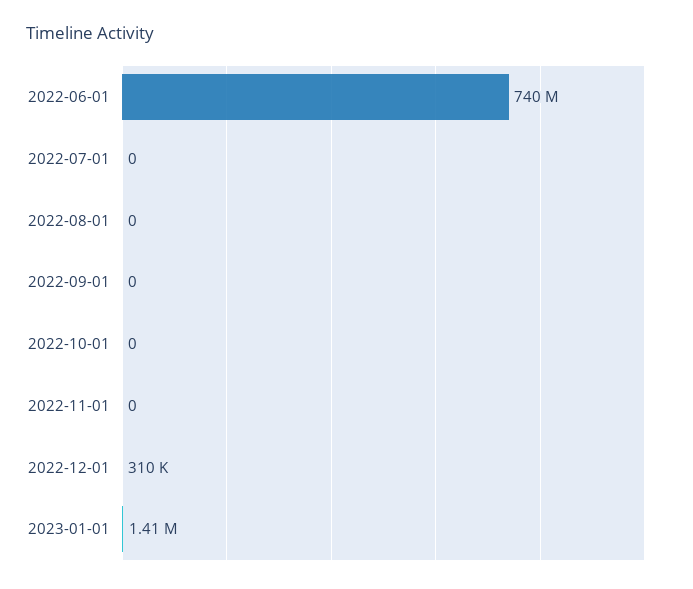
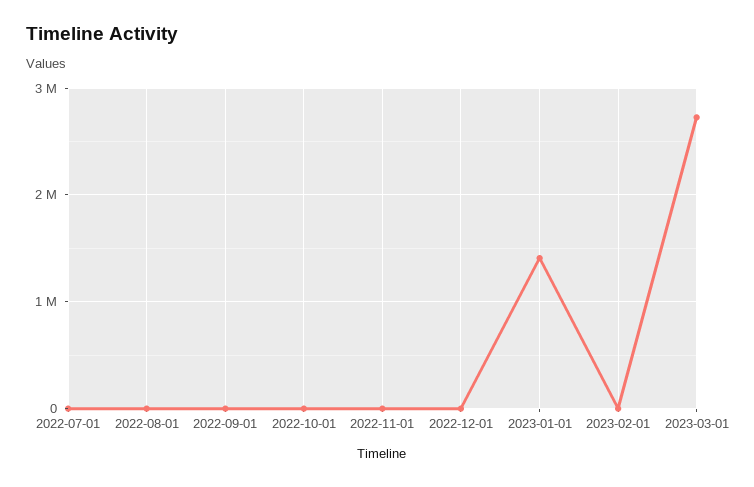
2022-06-01: 740000000 -> none
2022-12-01: 310000 -> 0
2023-02-01: none -> 0
2023-03-01: none -> 2700000

